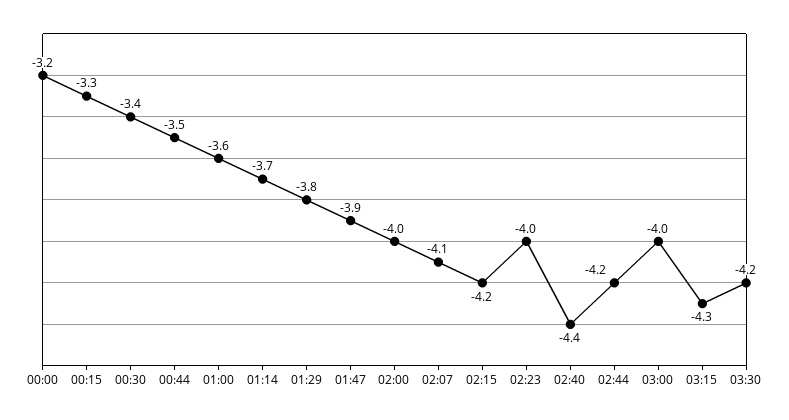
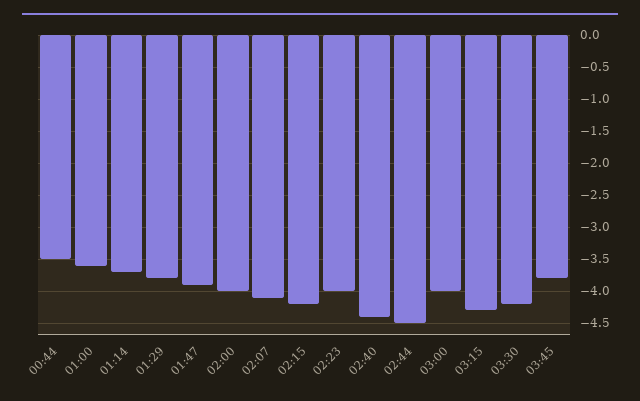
00:00: -3.2 -> none
00:15: -3.3 -> none
00:30: -3.4 -> none
02:44: -4.2 -> -4.5
03:45: none -> -3.8

